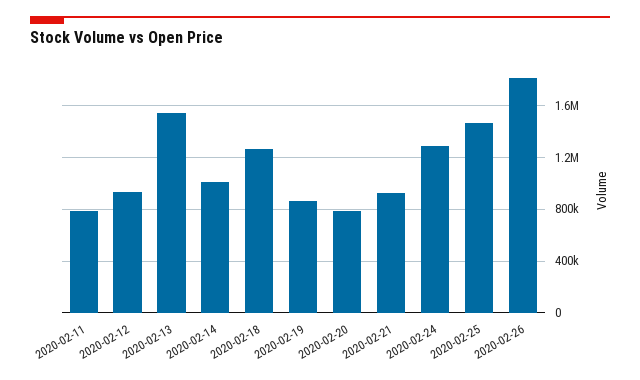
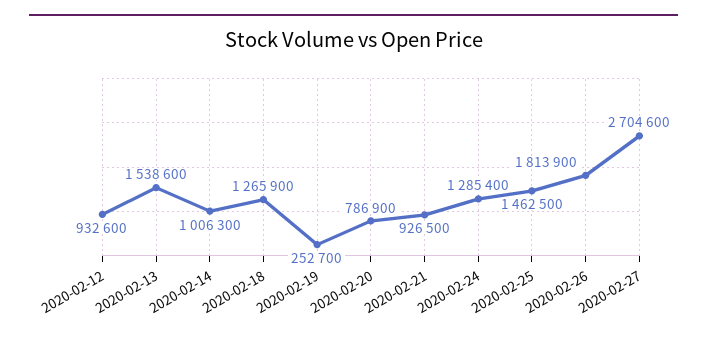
2020-02-11: 800000 -> none
2020-02-19: 850000 -> 252700
2020-02-27: none -> 2704600

